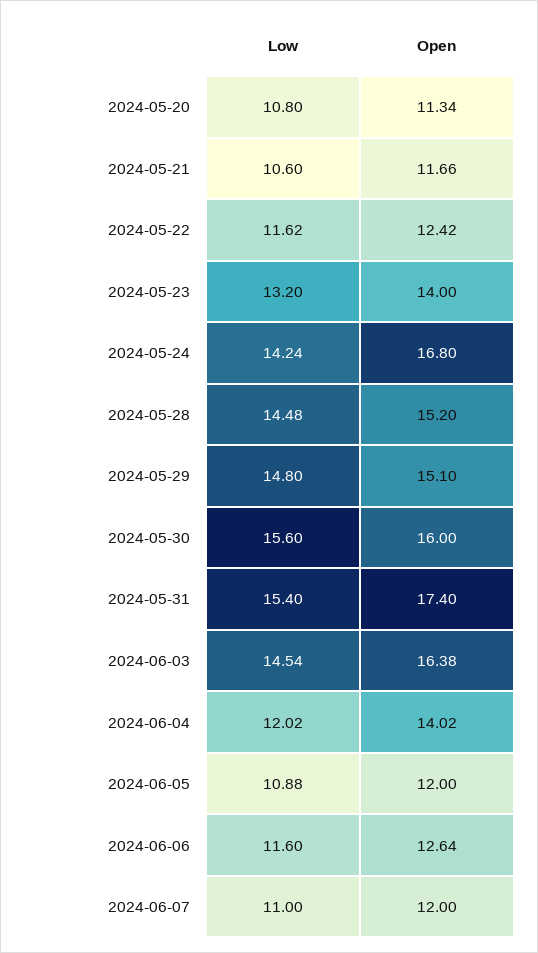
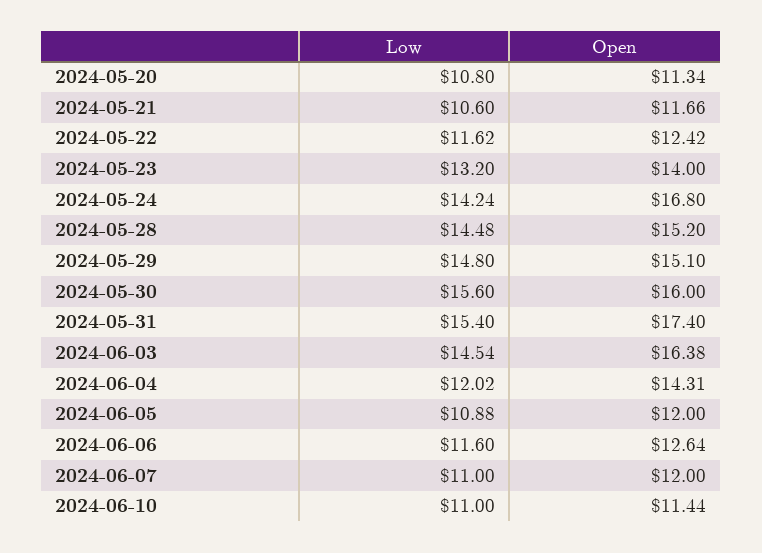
Open, 2024-06-04: 14.02 -> 14.31
Low, 2024-06-10: none -> 11
Open, 2024-06-10: none -> 11.44

